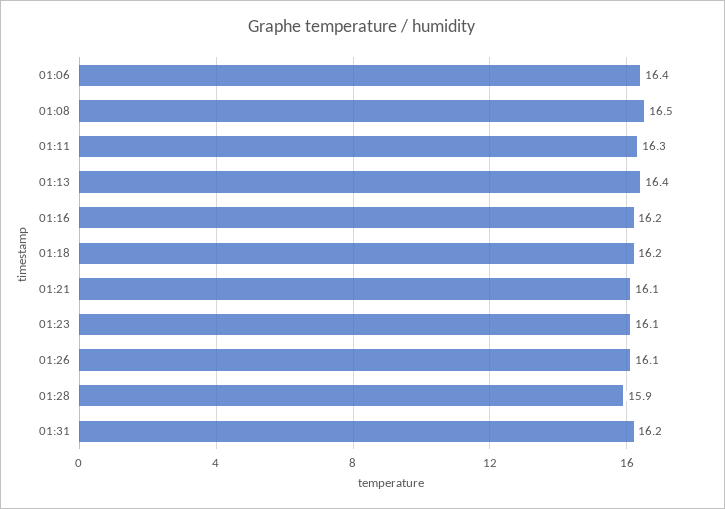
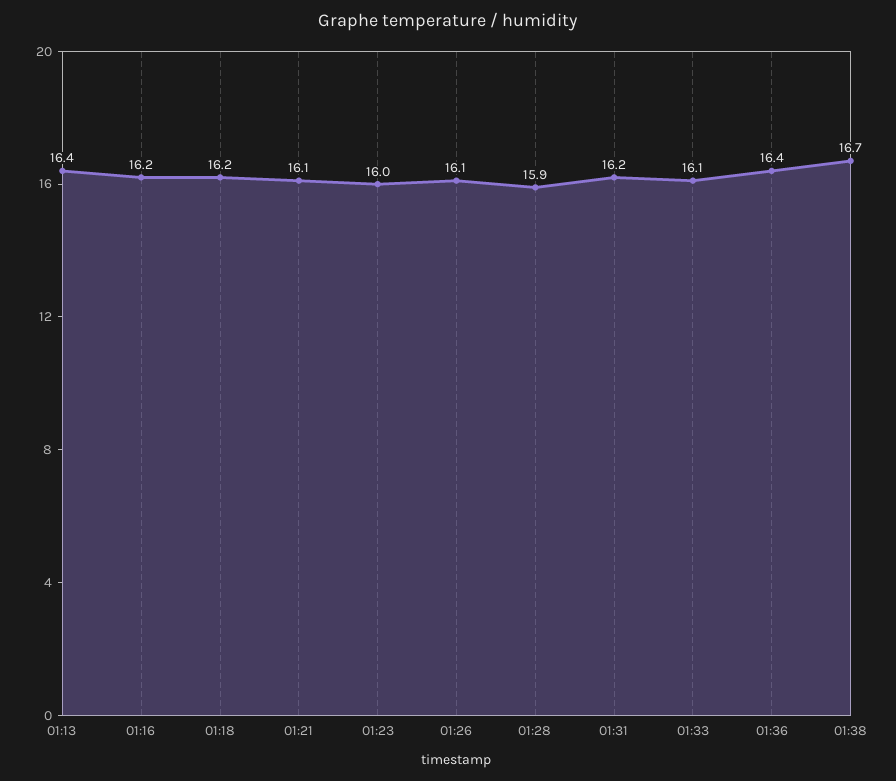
01:06: 16.4 -> none
01:08: 16.5 -> none
01:11: 16.3 -> none
01:23: 16.1 -> 16
01:33: none -> 16.1
01:36: none -> 16.4
01:38: none -> 16.7

